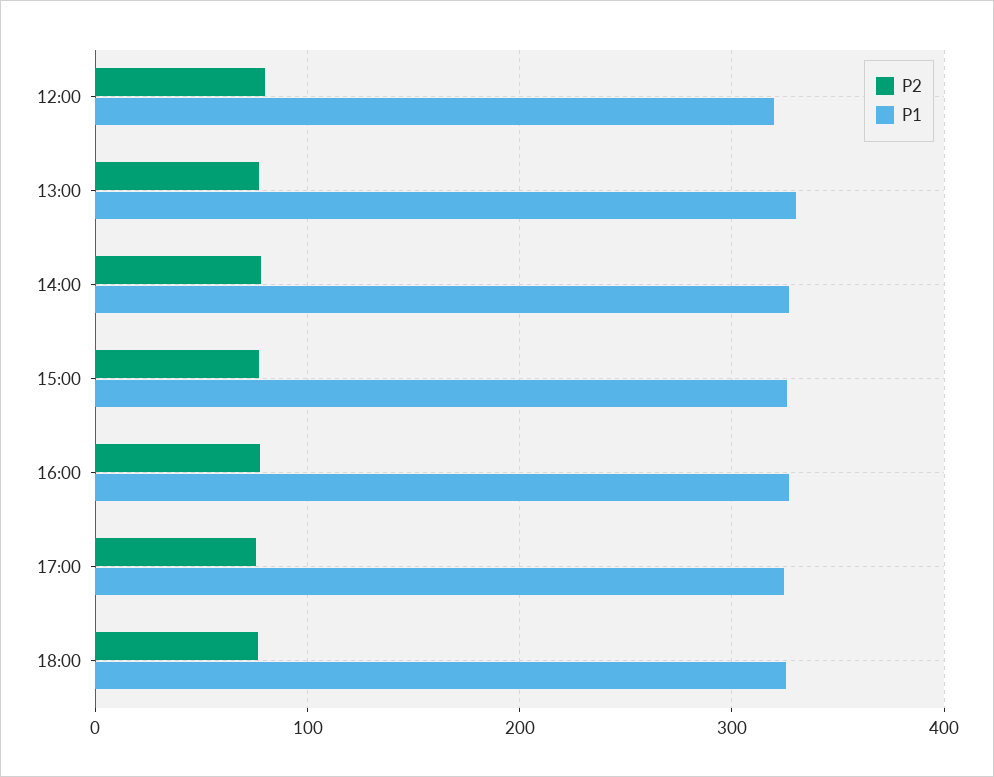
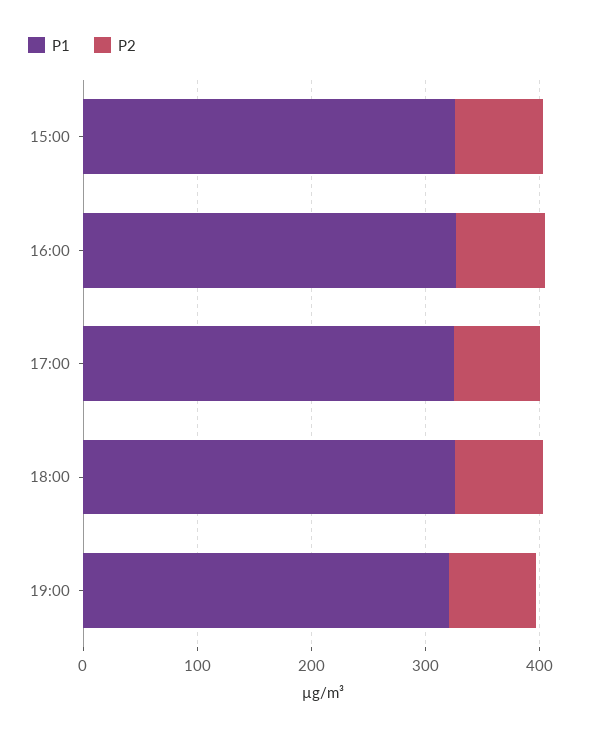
P2, 12:00: 80 -> none
P1, 12:00: 320 -> none
P2, 13:00: 80 -> none
P1, 13:00: 330 -> none
P2, 14:00: 80 -> none
P1, 14:00: 330 -> none
P1, 19:00: none -> 320
P2, 19:00: none -> 80

